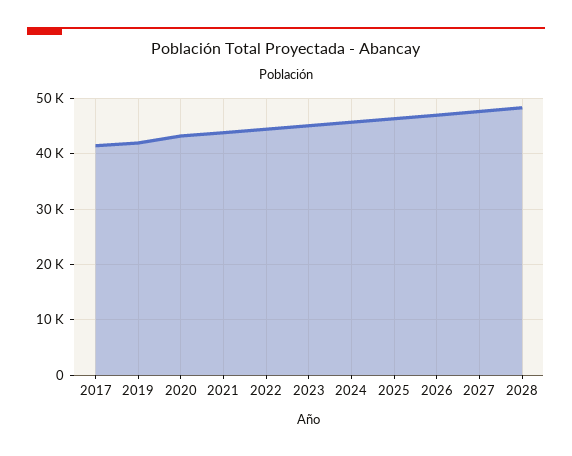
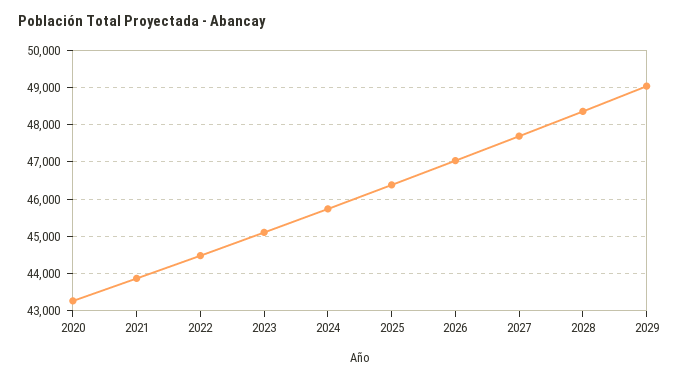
2017: 42000 -> none
2019: 42000 -> none
2029: none -> 49000

